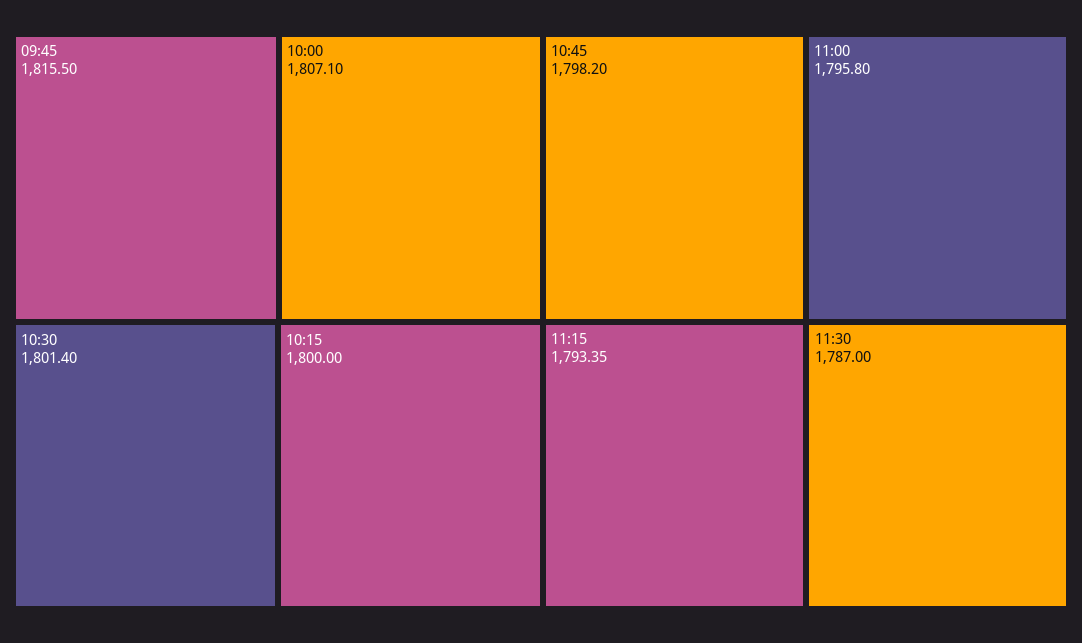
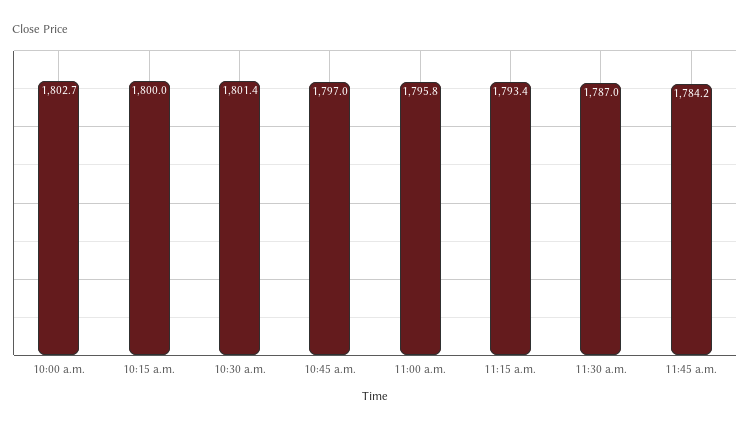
09:45: 1815.5 -> none
10:00: 1807.1 -> 1802.7
10:45: 1798.2 -> 1797
11:45 a.m.: none -> 1784.2

